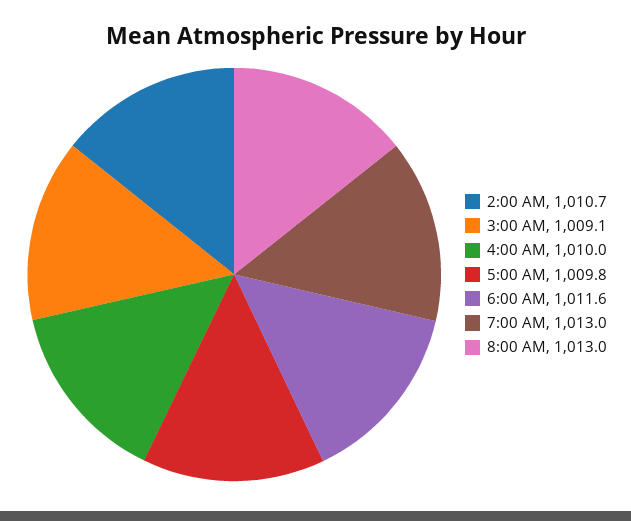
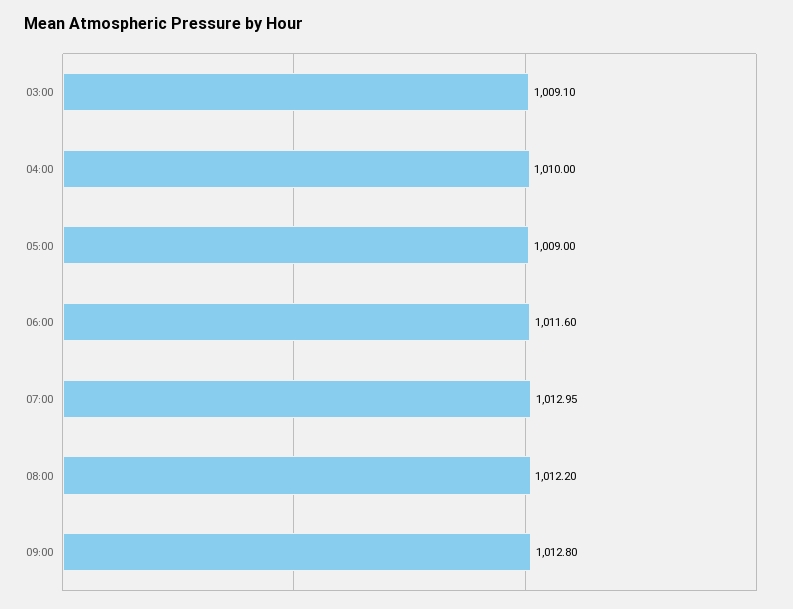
2:00 AM: 1010.7 -> none
5:00 AM: 1009.8 -> 1009
8:00 AM: 1013 -> 1012.2
09:00: none -> 1012.8

